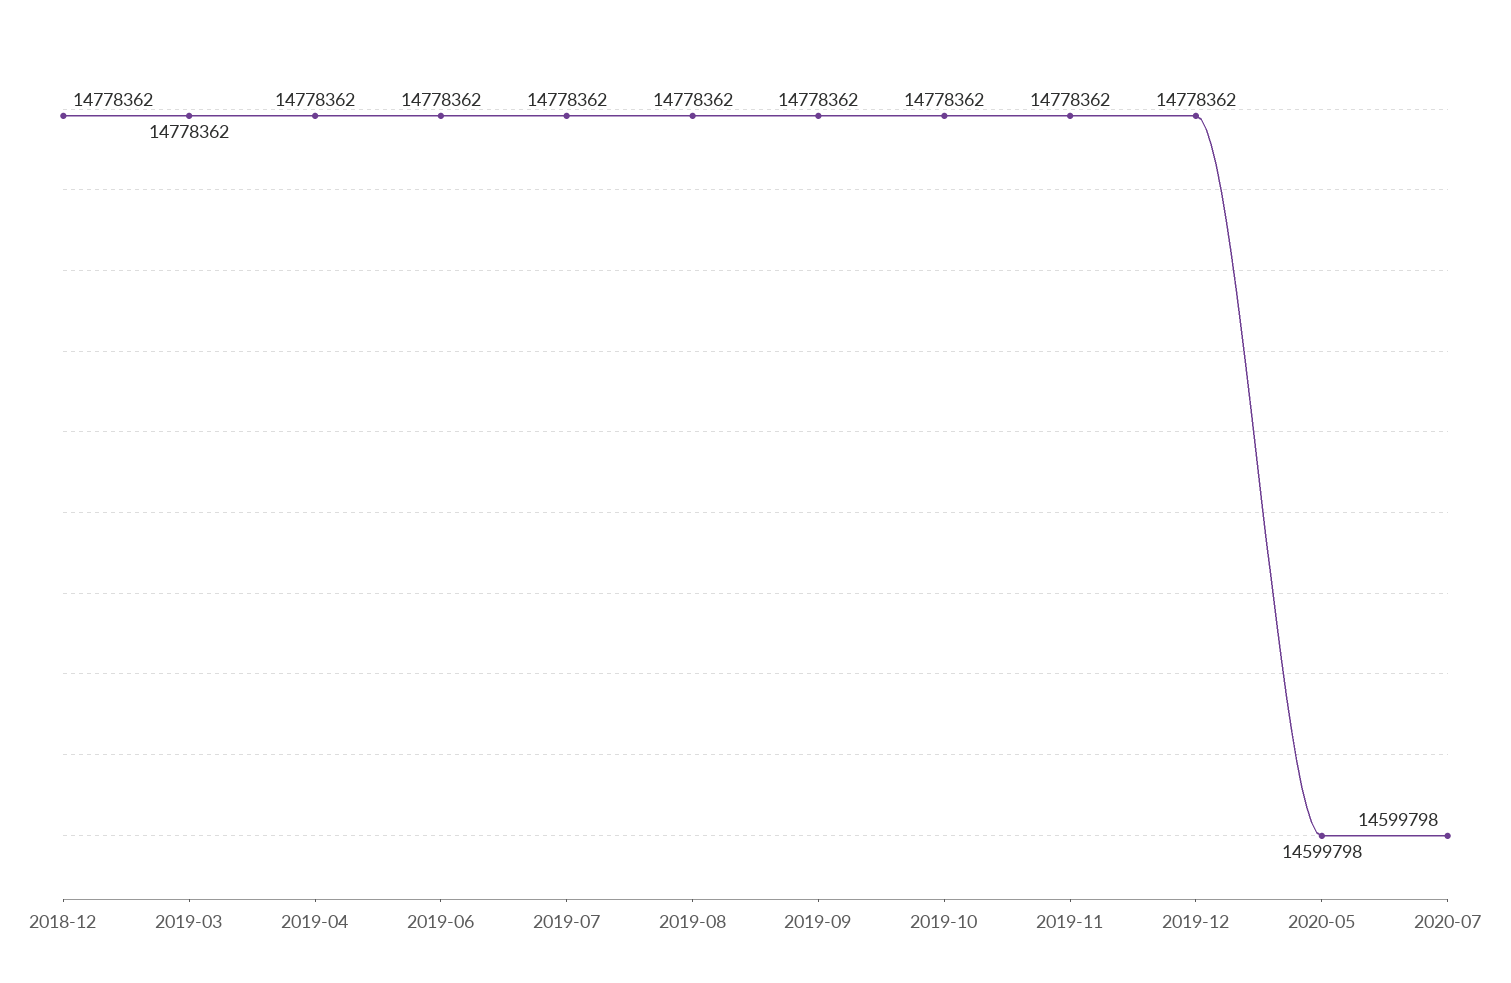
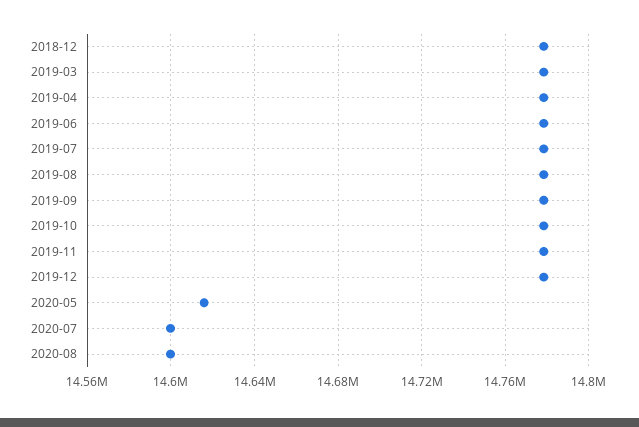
2020-05: 14599798 -> 14615000
2020-08: none -> 14600000

